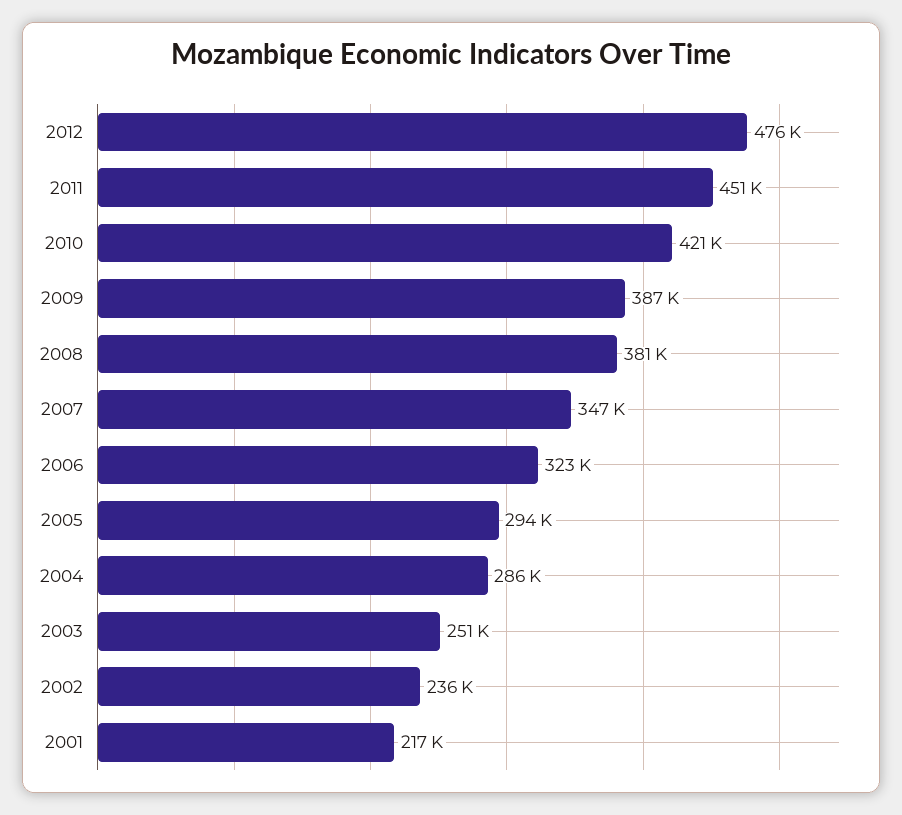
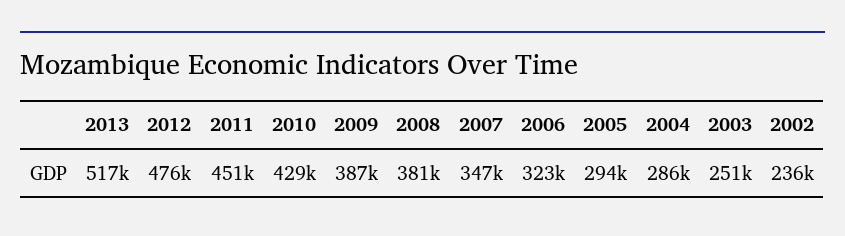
2010: 421000 -> 429000
2001: 217000 -> none
2013: none -> 517000

